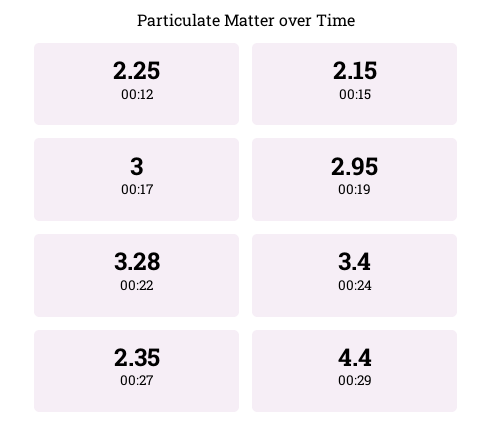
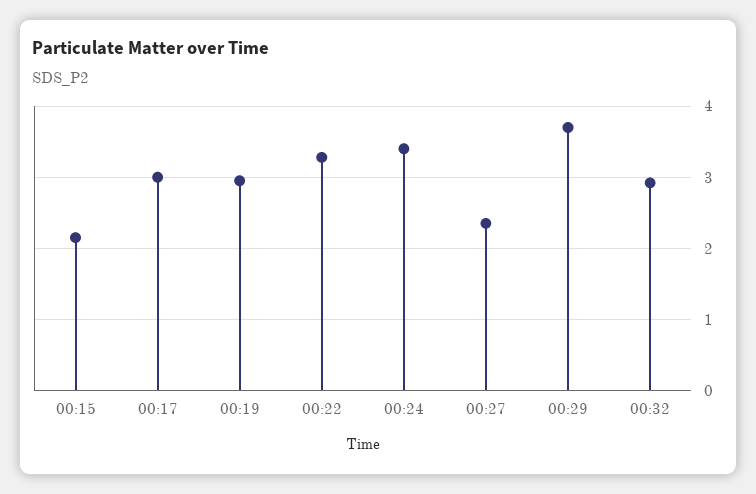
00:12: 2.25 -> none
00:29: 4.4 -> 3.7
00:32: none -> 2.9

